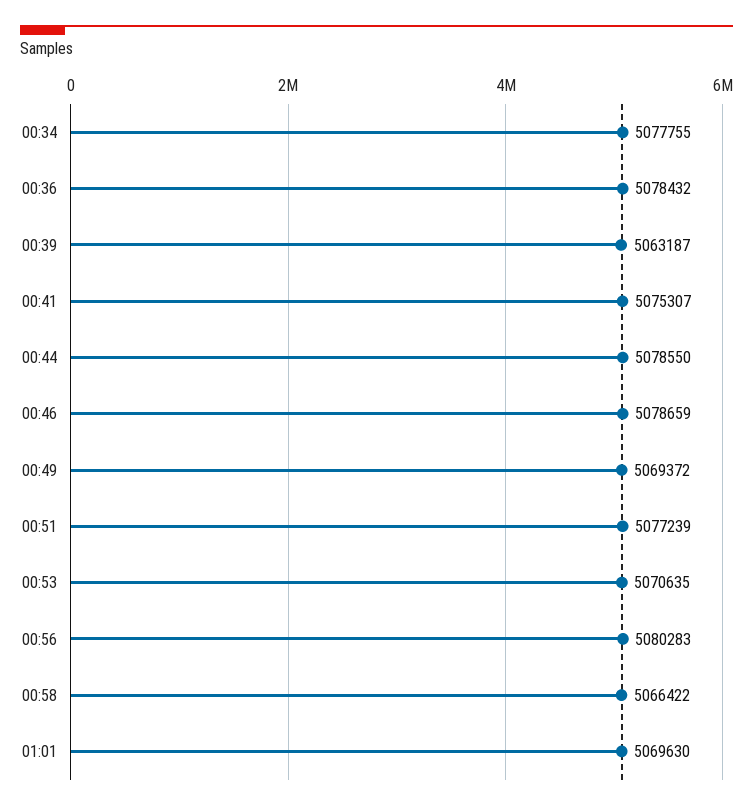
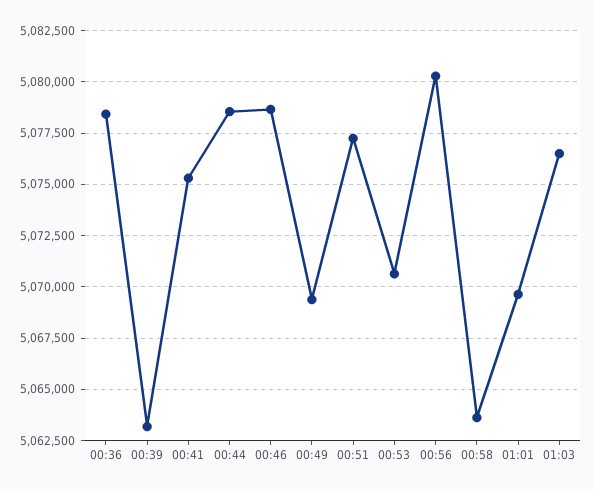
00:34: 5077755 -> none
00:58: 5066422 -> 5063500
01:03: none -> 5076500

